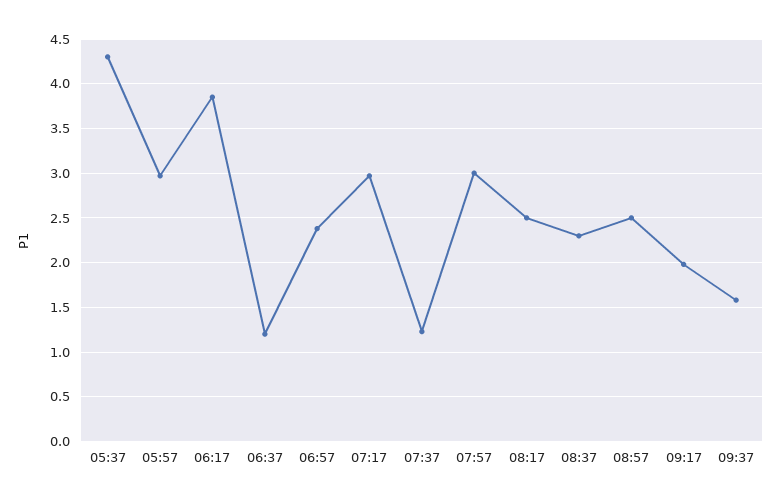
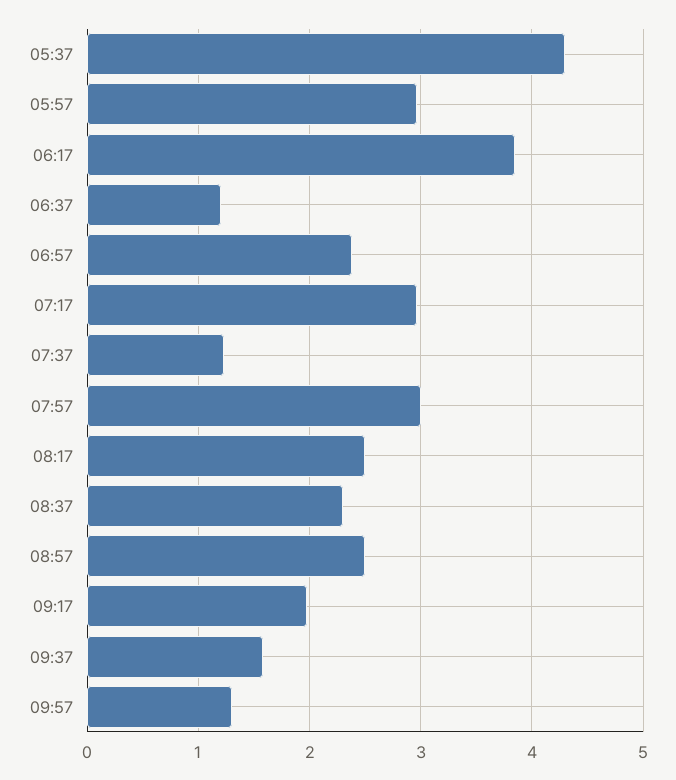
09:57: none -> 1.3

